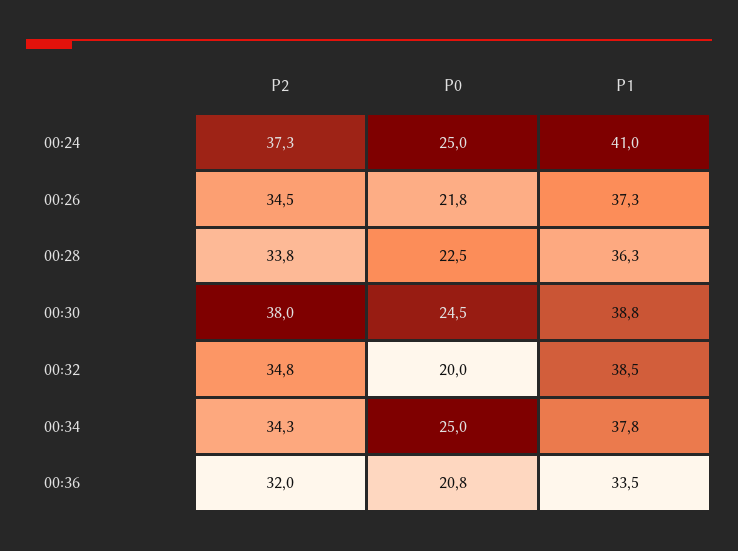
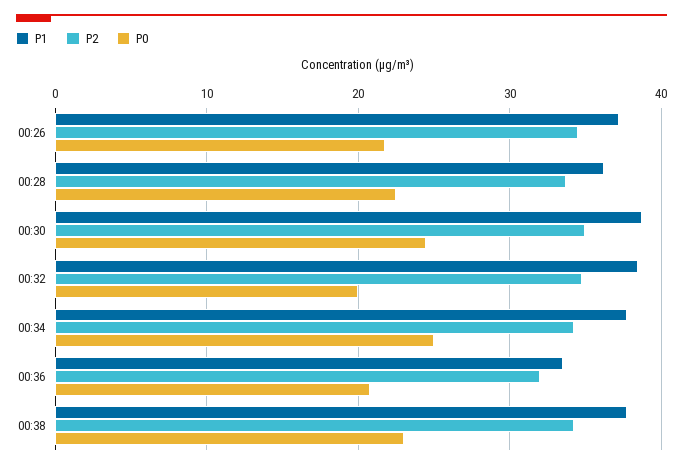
P2, 00:24: 37.3 -> none
P0, 00:24: 25 -> none
P1, 00:24: 41 -> none
P2, 00:30: 38 -> 35
P1, 00:38: none -> 38
P2, 00:38: none -> 34
P0, 00:38: none -> 23

